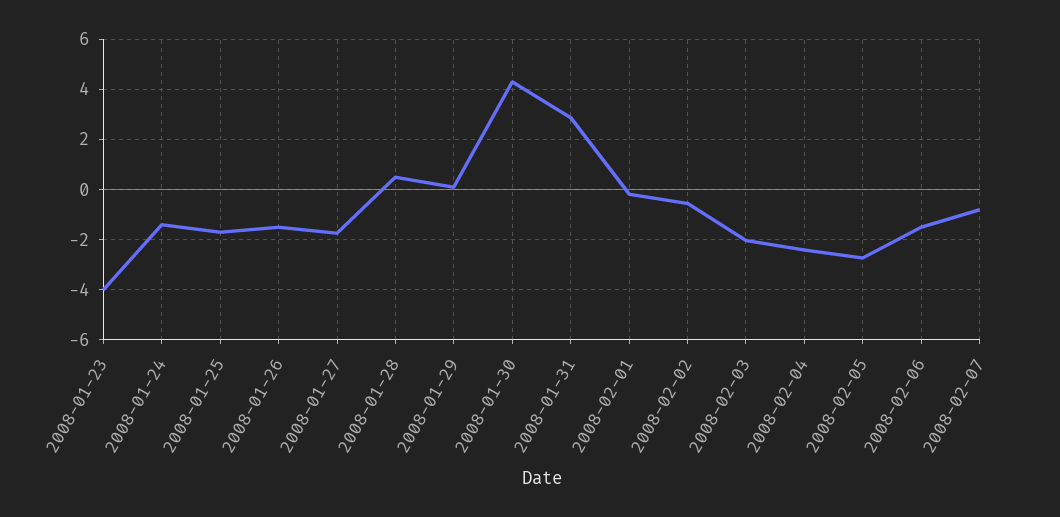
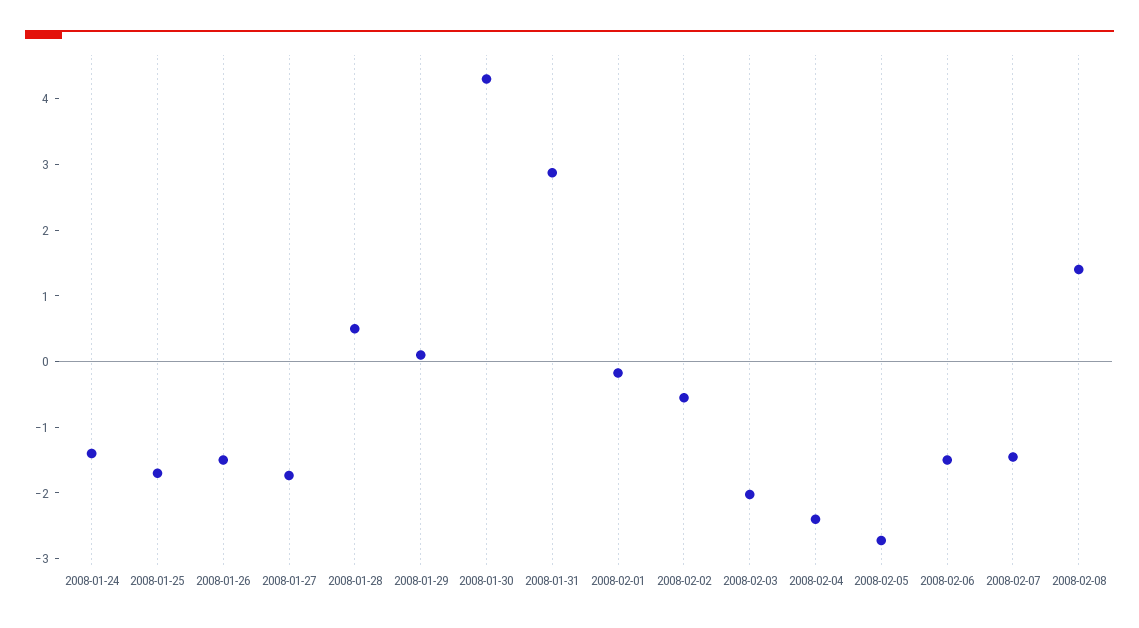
2008-01-23: -4 -> none
2008-02-07: -0.75 -> -1.4
2008-02-08: none -> 1.4

